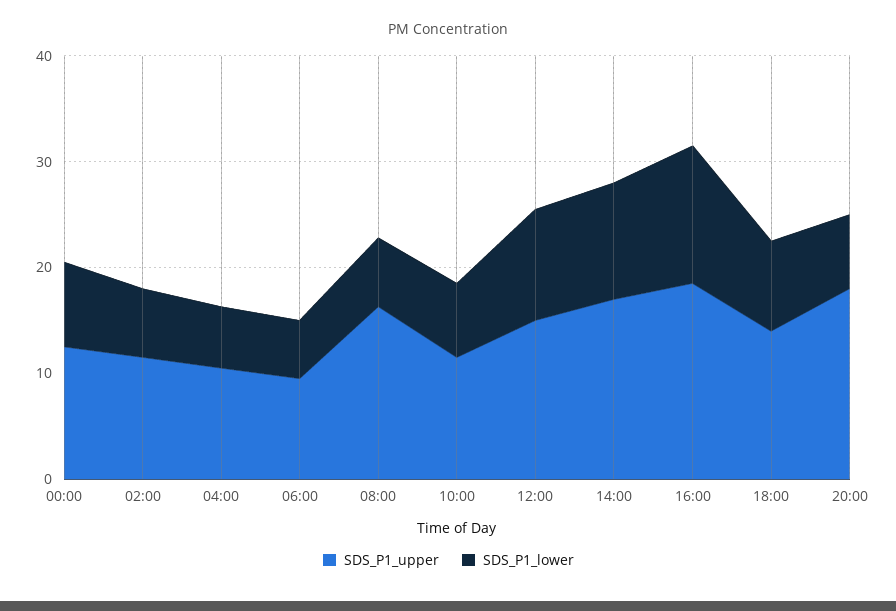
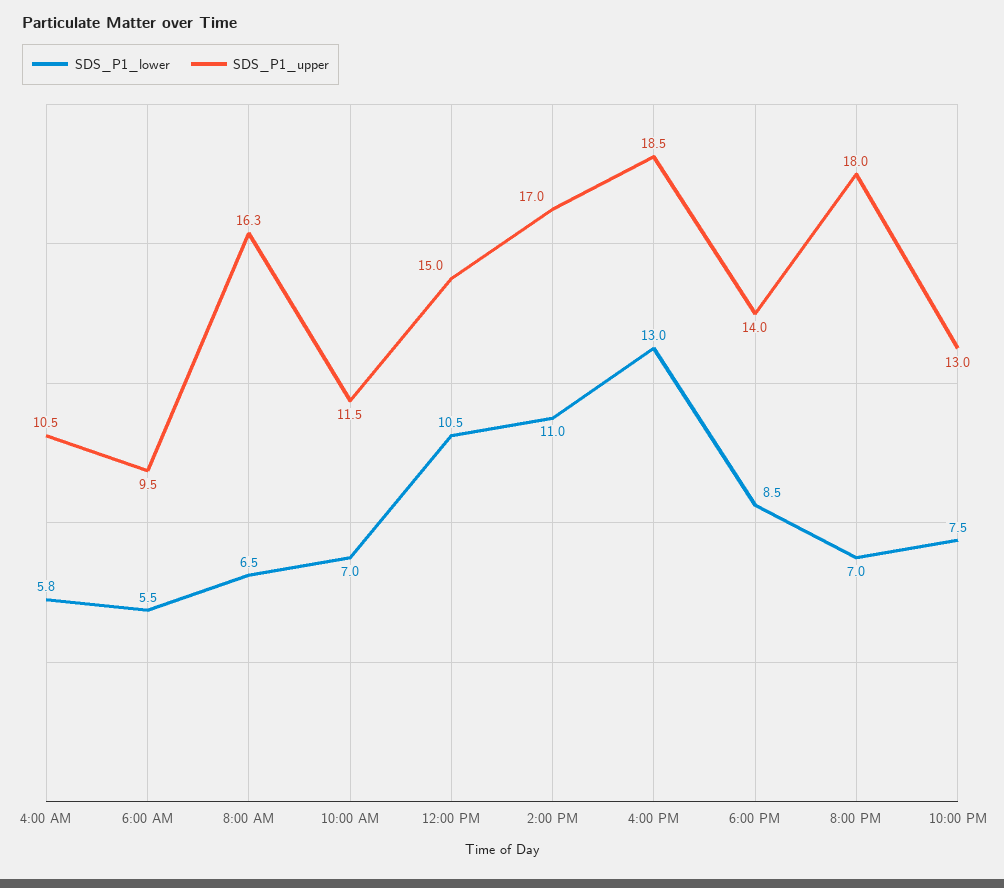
SDS_P1_upper, 00:00: 12 -> none
SDS_P1_lower, 00:00: 8 -> none
SDS_P1_upper, 02:00: 12 -> none
SDS_P1_lower, 02:00: 6 -> none
SDS_P1_lower, 10:00 PM: none -> 7.5
SDS_P1_upper, 10:00 PM: none -> 13

